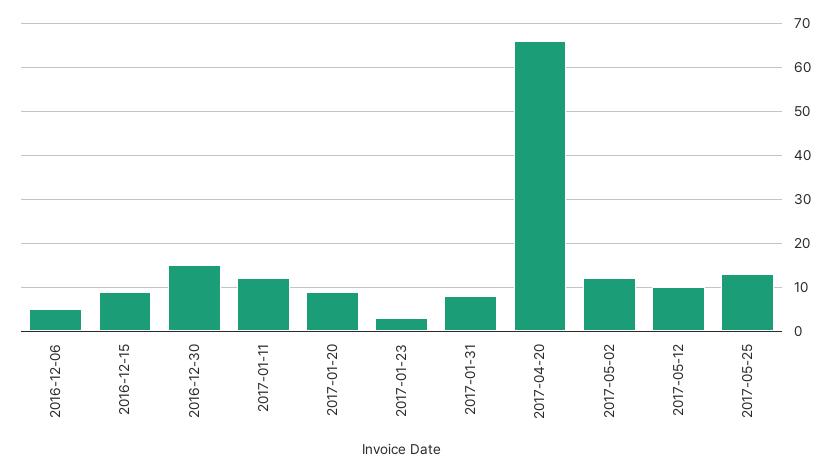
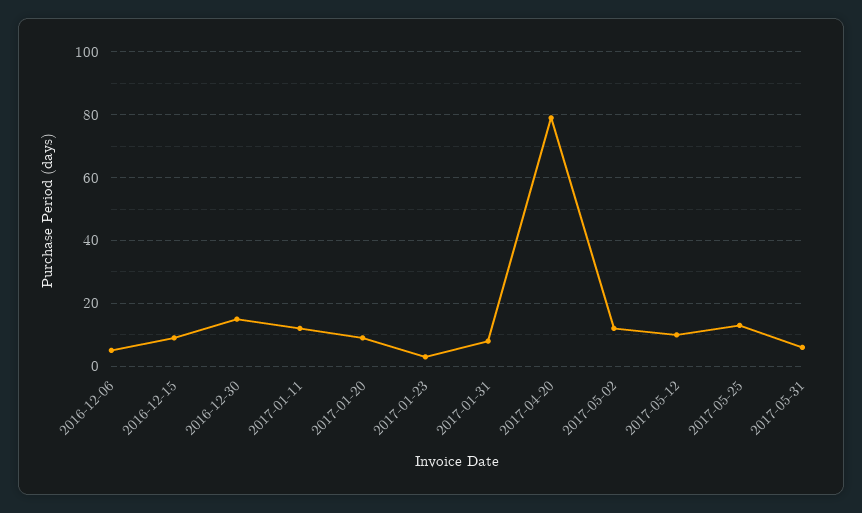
2017-04-20: 65 -> 80
2017-05-31: none -> 5

